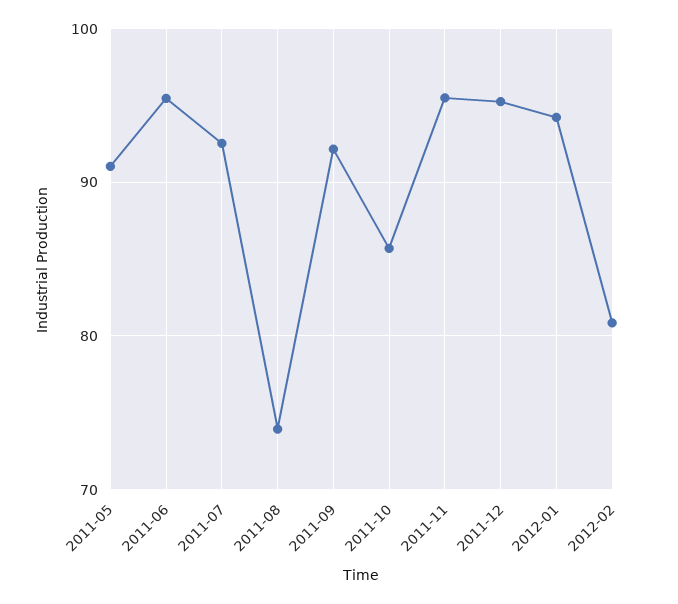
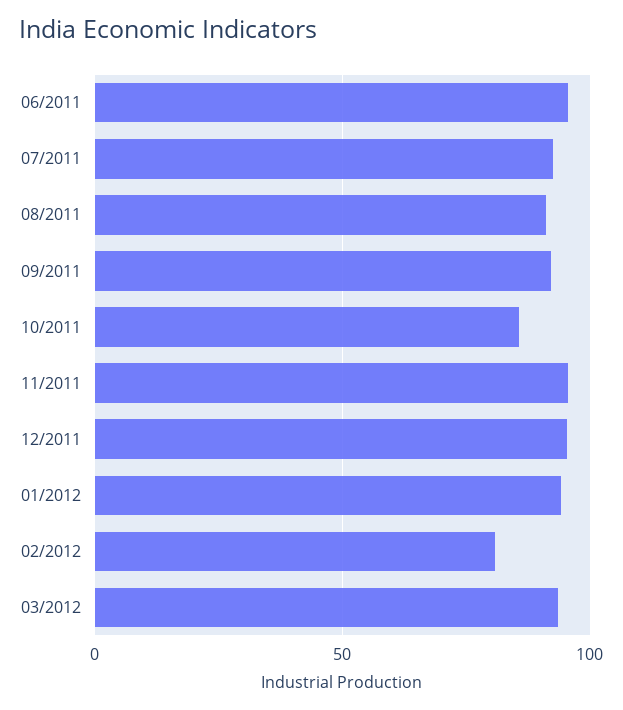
2011-05: 91 -> none
2011-08: 74 -> 90
03/2012: none -> 95

